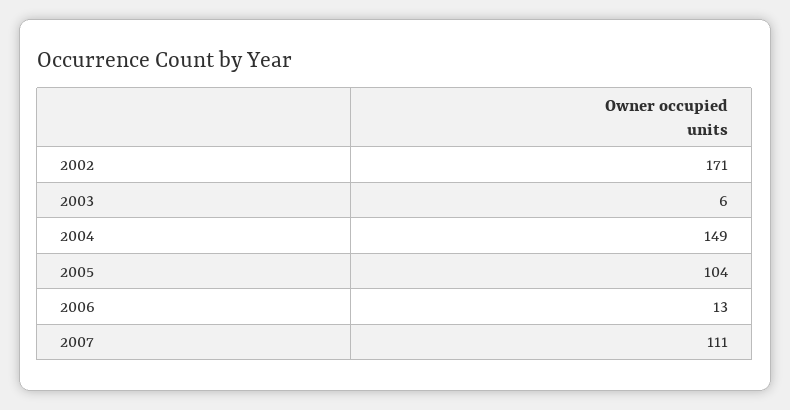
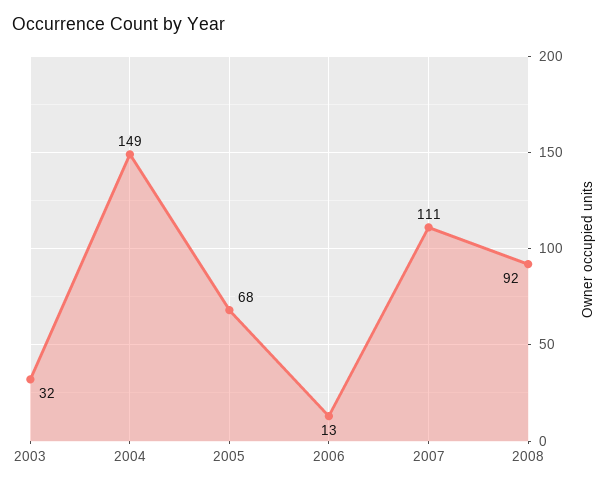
2002: 171 -> none
2003: 6 -> 32
2005: 104 -> 68
2008: none -> 92

